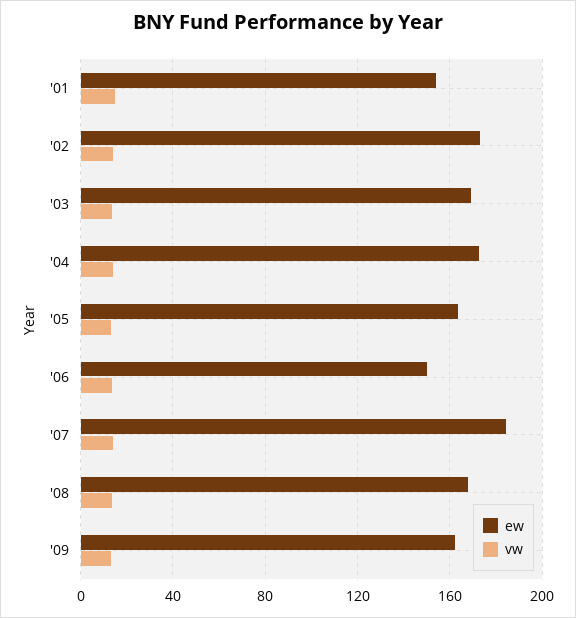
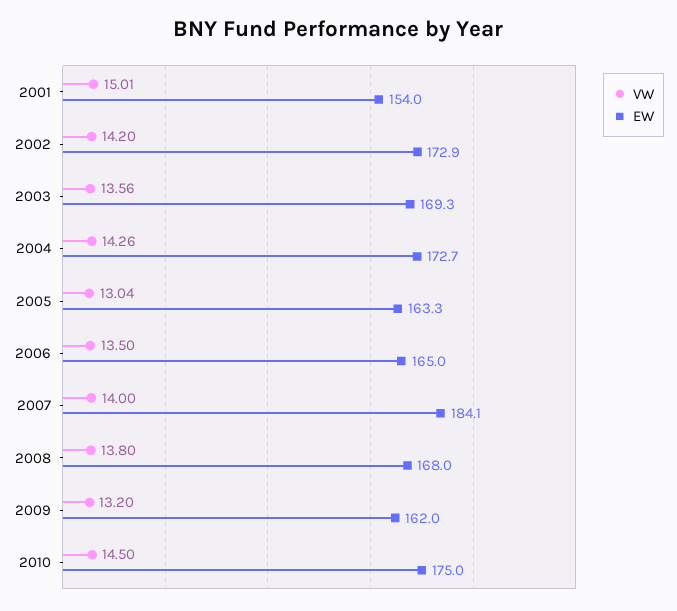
ew, '06: 150 -> 165
vw, 2010: none -> 14.5
ew, 2010: none -> 175

